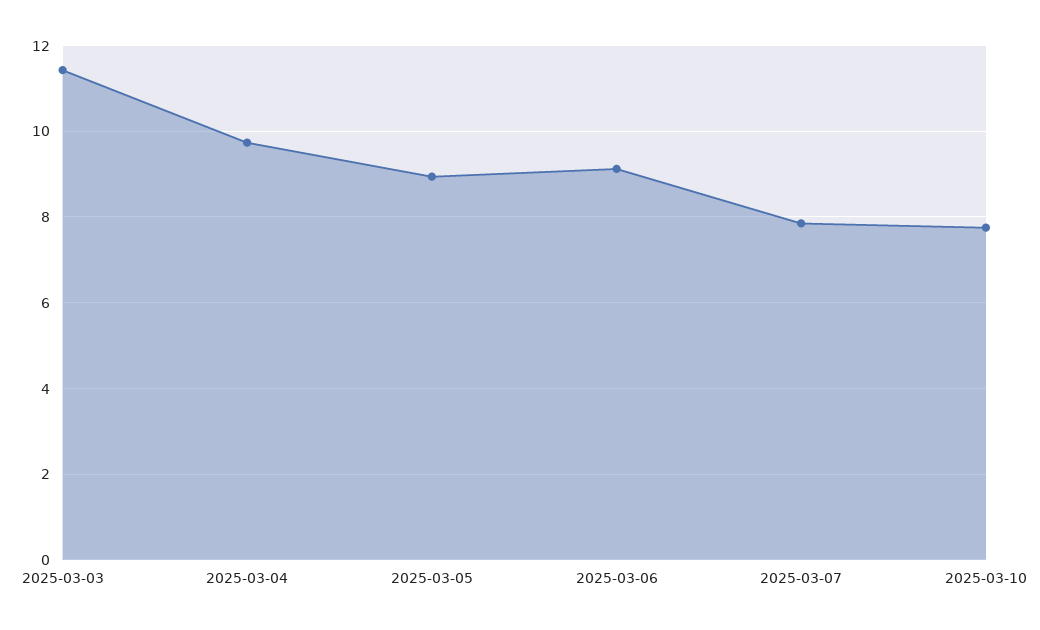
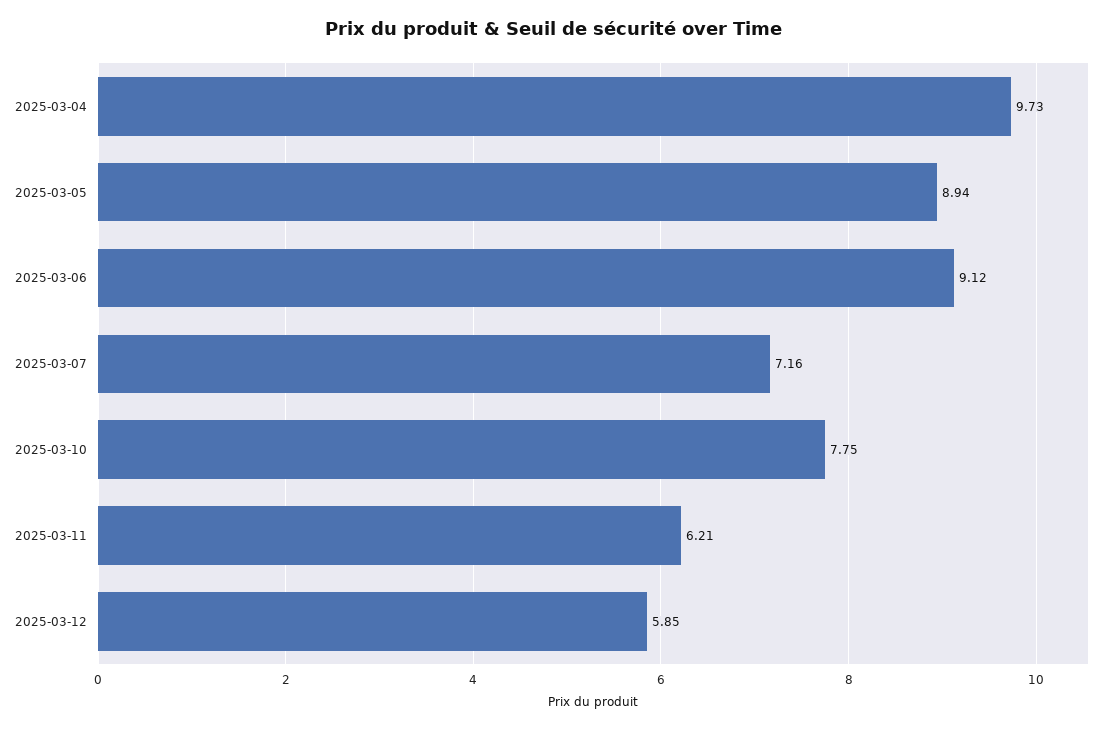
2025-03-03: 11.4 -> none
2025-03-07: 7.8 -> 7.16
2025-03-11: none -> 6.21
2025-03-12: none -> 5.85

